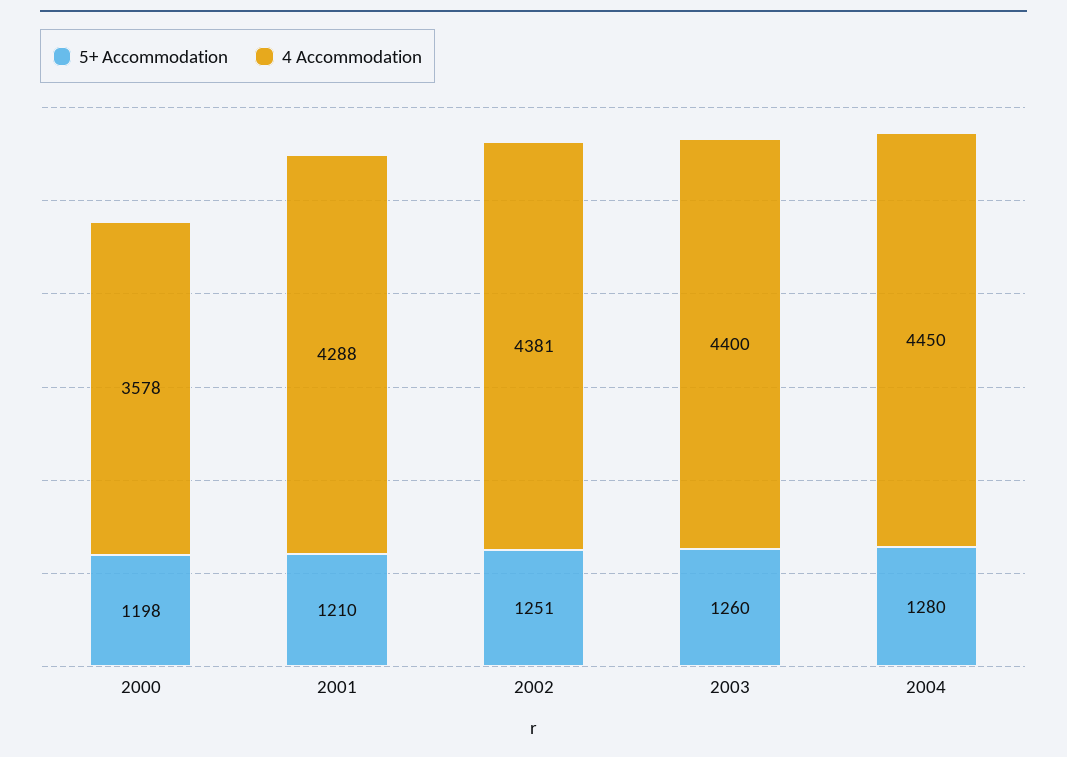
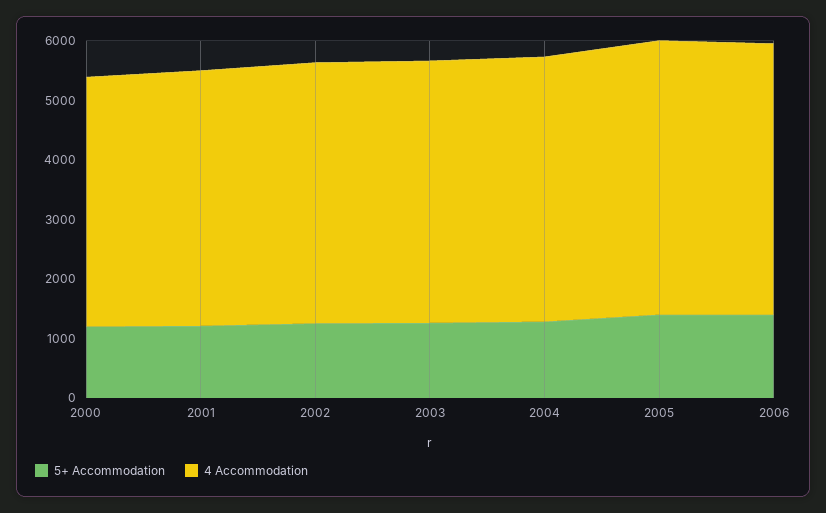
4 Accommodation, 2000: 3578 -> 4200
5+ Accommodation, 2005: none -> 1400
4 Accommodation, 2005: none -> 4600
5+ Accommodation, 2006: none -> 1400
4 Accommodation, 2006: none -> 4600

